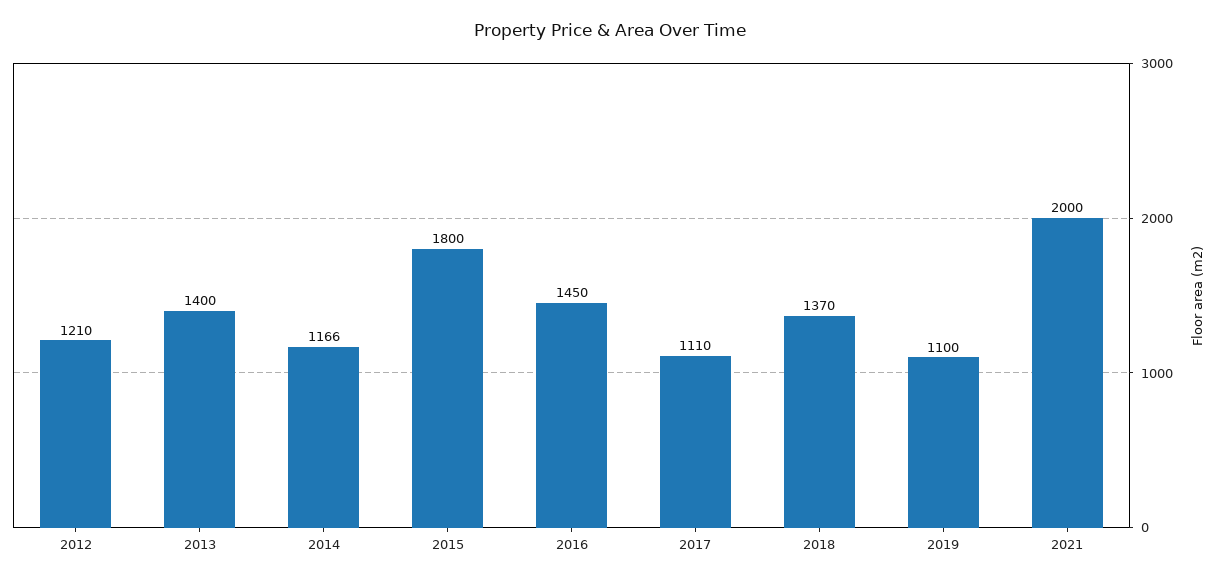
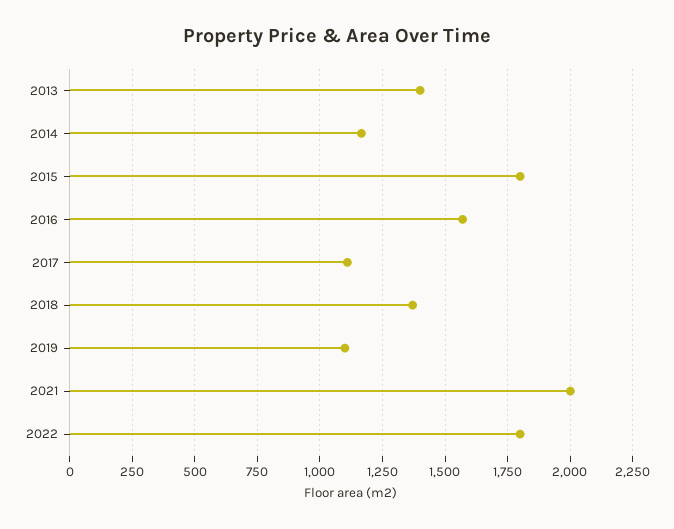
2012: 1210 -> none
2016: 1450 -> 1575
2022: none -> 1800

